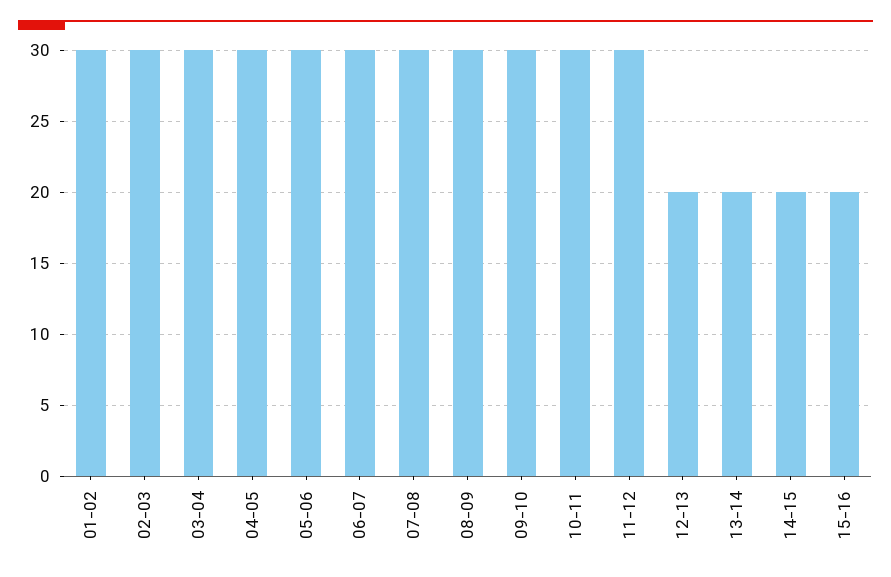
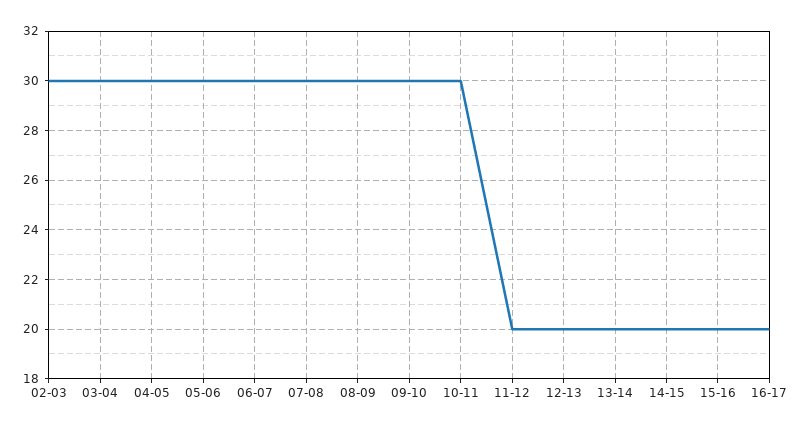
01-02: 30 -> none
11-12: 30 -> 20
16-17: none -> 20

